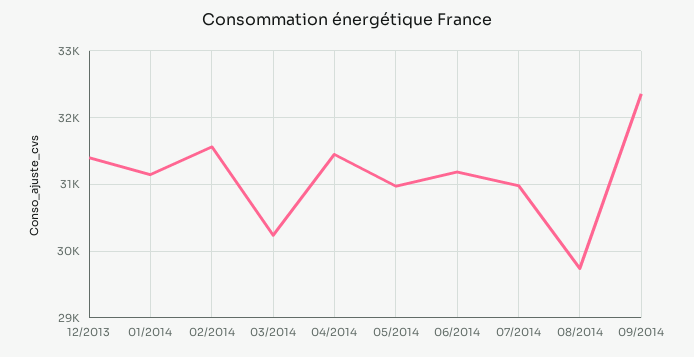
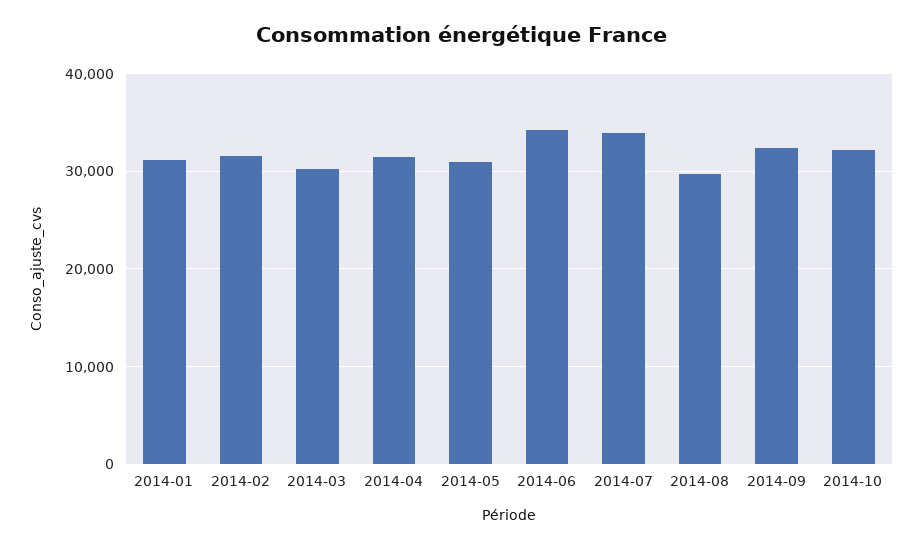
12/2013: 31400 -> none
06/2014: 31200 -> 34000
07/2014: 31000 -> 34000
2014-10: none -> 32000

